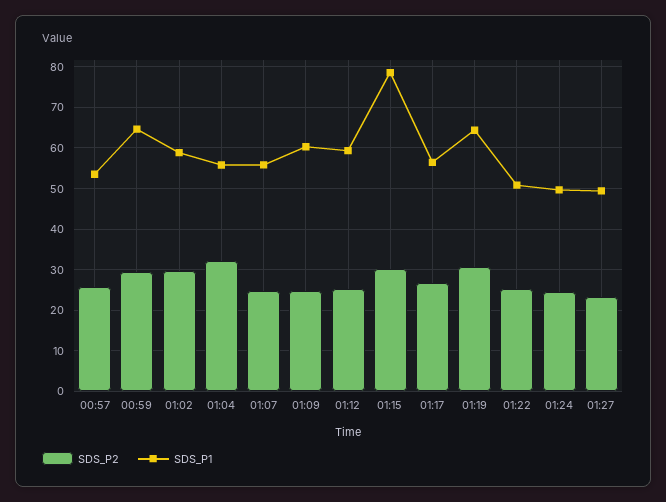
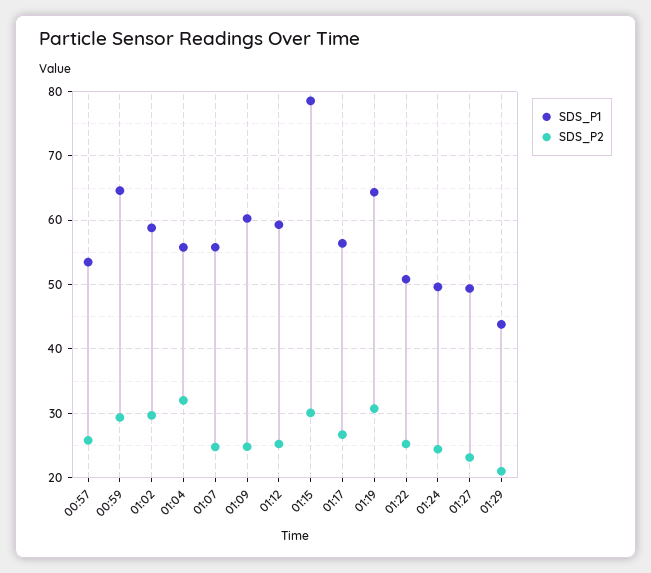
SDS_P1, 01:29: none -> 44
SDS_P2, 01:29: none -> 21

